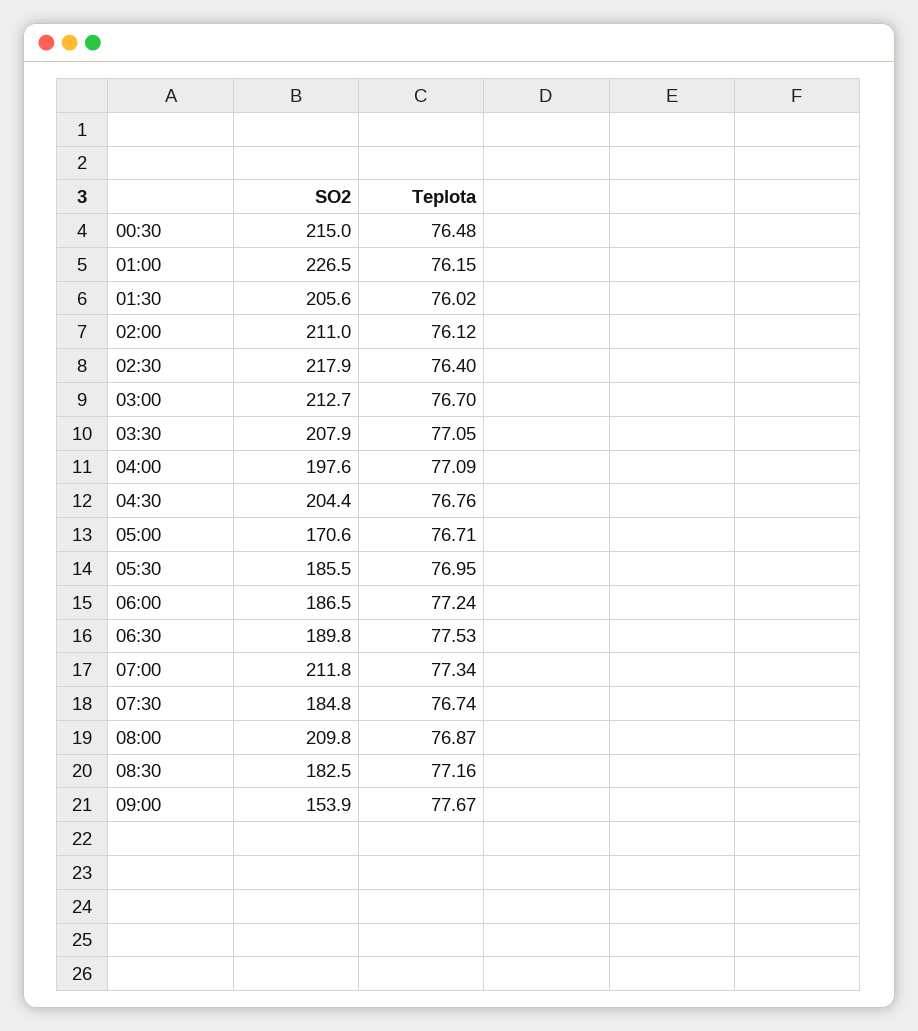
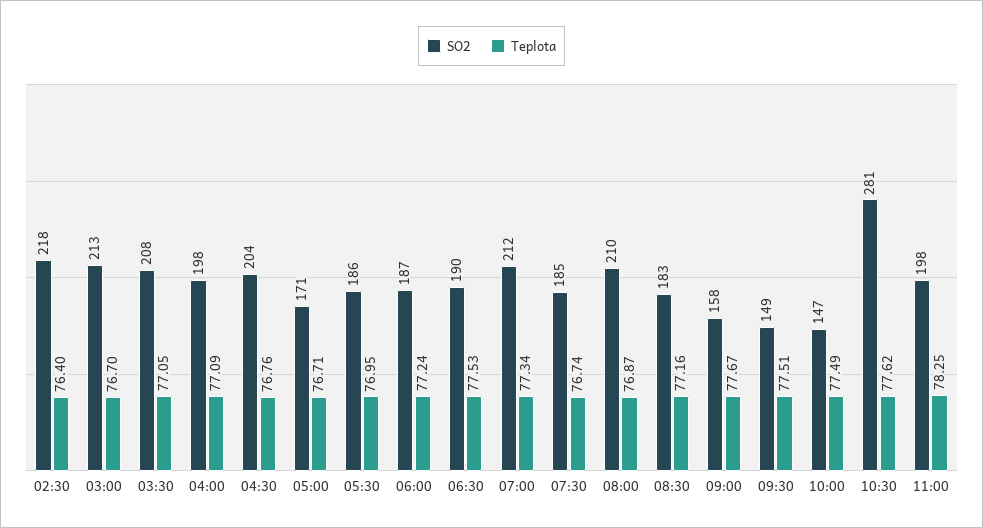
SO2, 00:30: 215 -> none
Teplota, 00:30: 76.48 -> none
SO2, 01:00: 226.5 -> none
Teplota, 01:00: 76.15 -> none
SO2, 01:30: 205.6 -> none
Teplota, 01:30: 76.02 -> none
SO2, 02:00: 211 -> none
Teplota, 02:00: 76.12 -> none
SO2, 09:00: 153.9 -> 158
SO2, 09:30: none -> 149
Teplota, 09:30: none -> 77.51
SO2, 10:00: none -> 147
Teplota, 10:00: none -> 77.49
SO2, 10:30: none -> 281
Teplota, 10:30: none -> 77.62
SO2, 11:00: none -> 198
Teplota, 11:00: none -> 78.25

